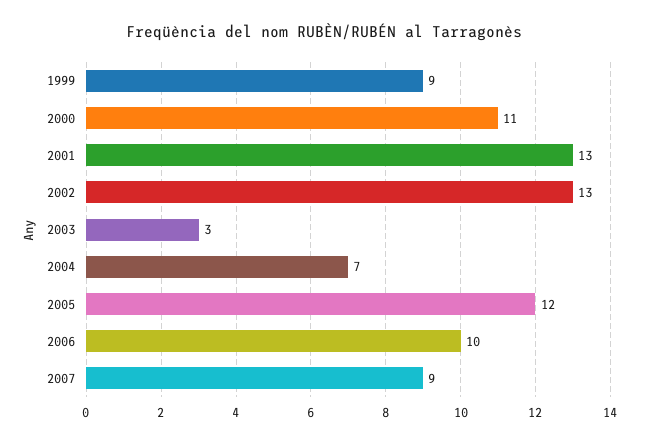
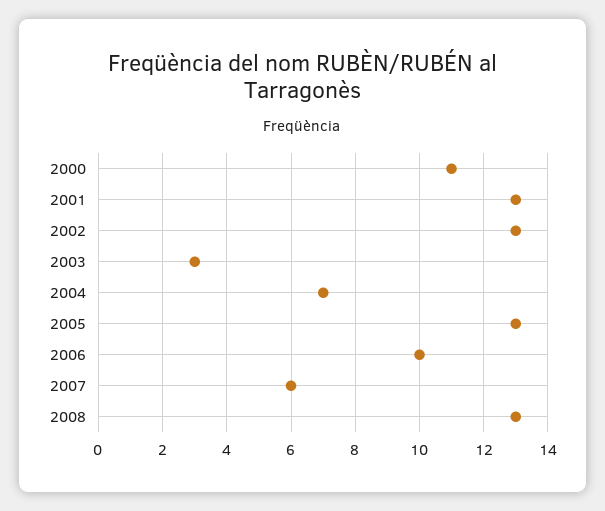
1999: 9 -> none
2005: 12 -> 13
2007: 9 -> 6
2008: none -> 13

